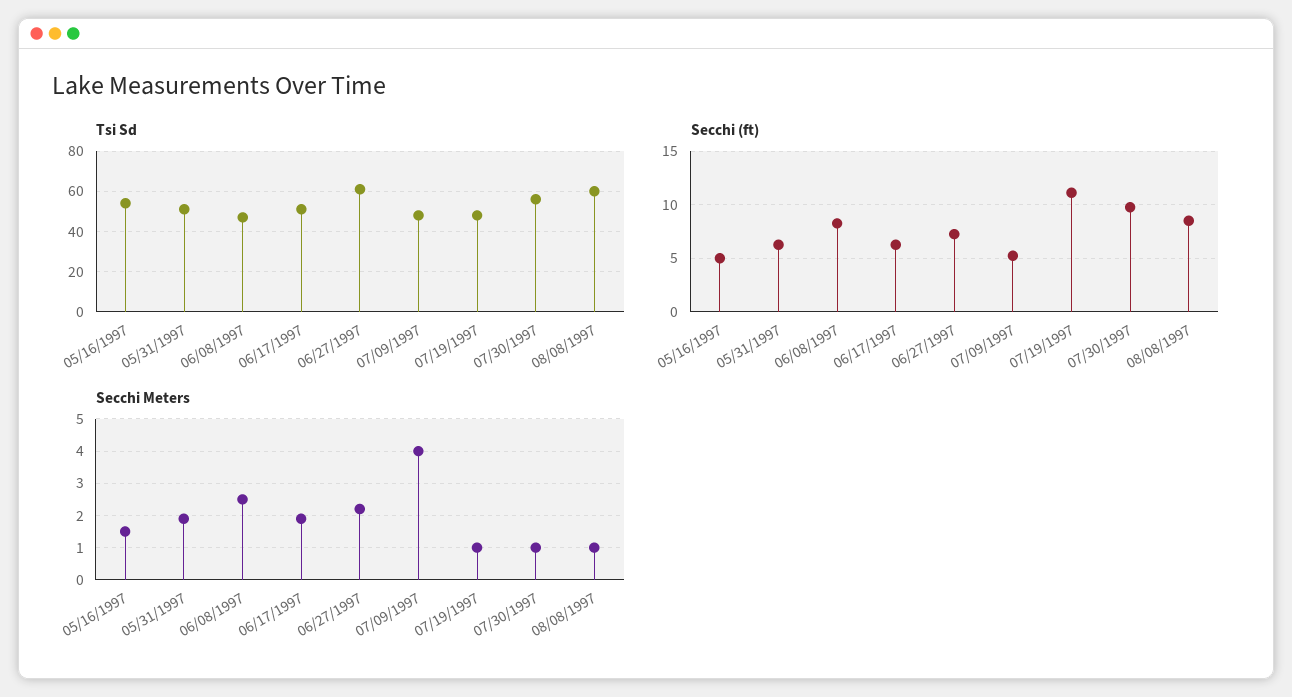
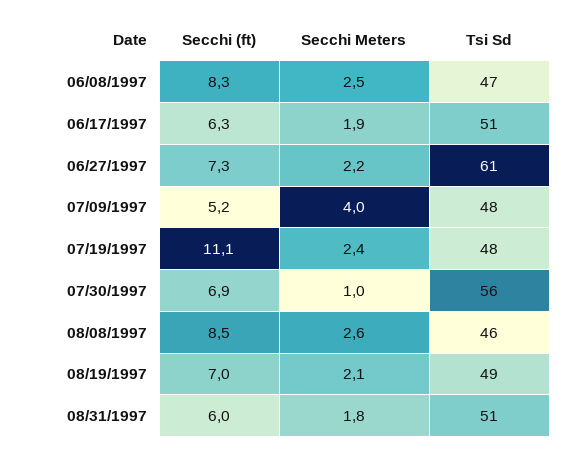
Tsi Sd, 05/16/1997: 55 -> none
Tsi Sd, 05/31/1997: 50 -> none
Tsi Sd, 08/08/1997: 60 -> 46
Secchi (ft), 05/16/1997: 5 -> none
Secchi (ft), 05/31/1997: 6 -> none
Secchi (ft), 07/30/1997: 10 -> 6.9
Secchi Meters, 05/16/1997: 1.5 -> none
Secchi Meters, 05/31/1997: 2 -> none
Secchi Meters, 07/19/1997: 1 -> 2.4
Secchi Meters, 08/08/1997: 1 -> 2.6
Secchi (ft), 08/19/1997: none -> 7
Secchi Meters, 08/19/1997: none -> 2.1
Tsi Sd, 08/19/1997: none -> 49
Secchi (ft), 08/31/1997: none -> 6
Secchi Meters, 08/31/1997: none -> 1.8
Tsi Sd, 08/31/1997: none -> 51

